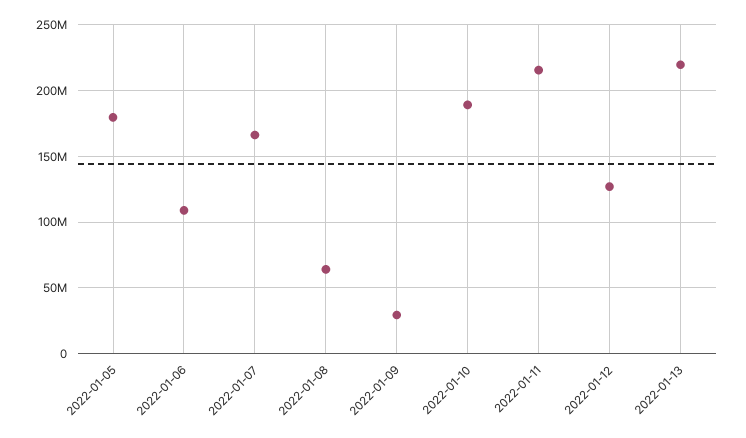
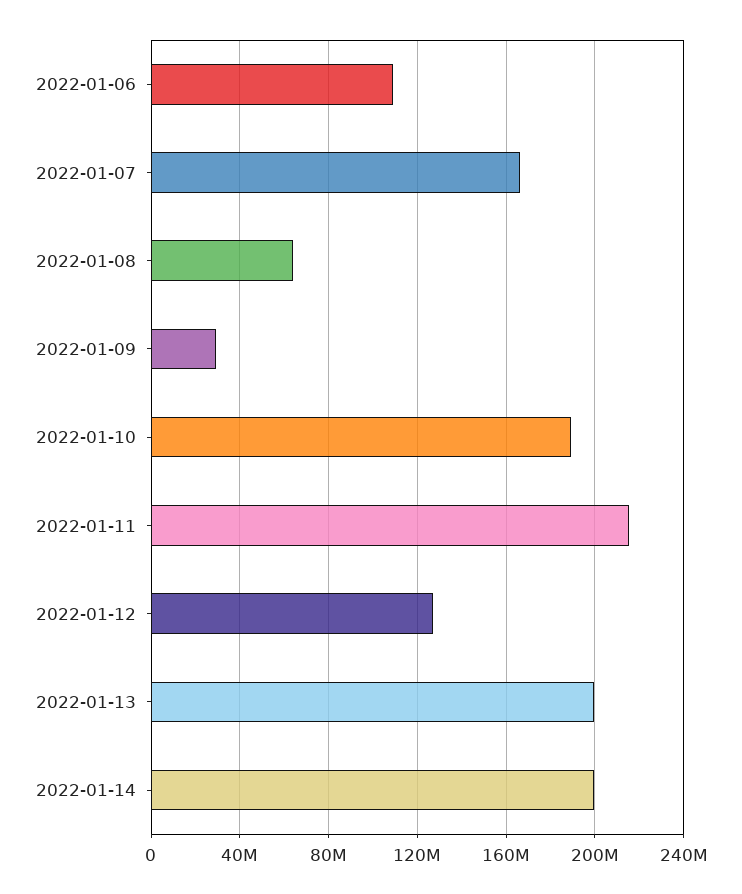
2022-01-05: 180000000 -> none
2022-01-13: 220000000 -> 200000000
2022-01-14: none -> 200000000

